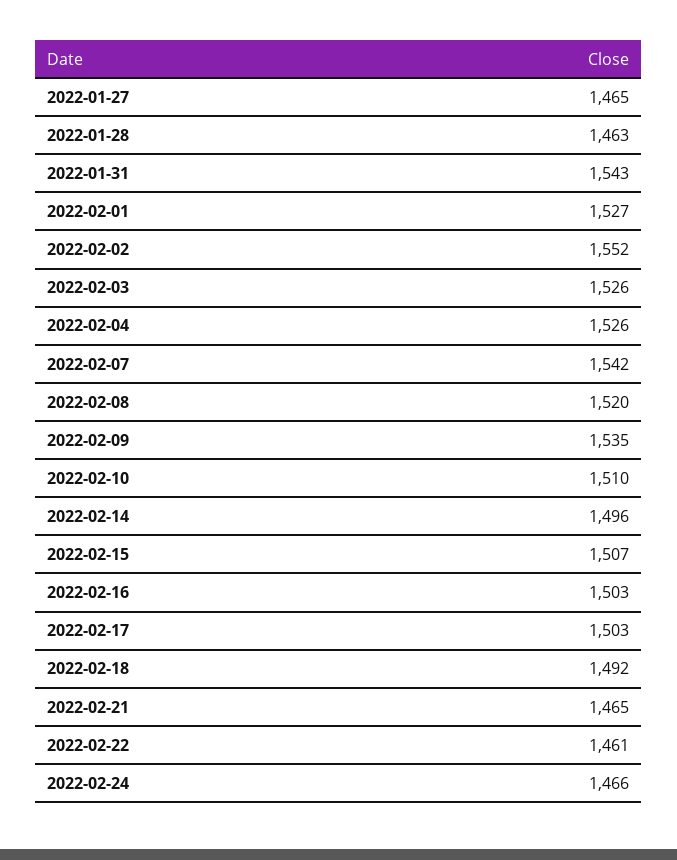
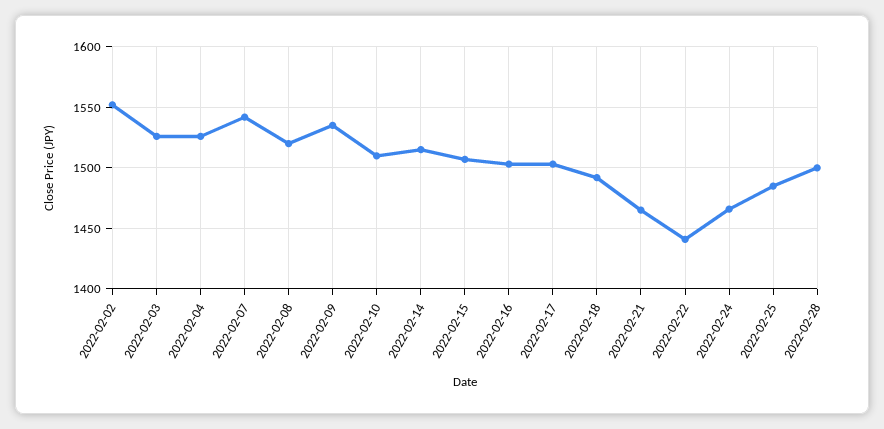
2022-01-27: 1465 -> none
2022-01-28: 1463 -> none
2022-01-31: 1543 -> none
2022-02-01: 1527 -> none
2022-02-14: 1496 -> 1515
2022-02-22: 1461 -> 1440
2022-02-25: none -> 1485
2022-02-28: none -> 1500

